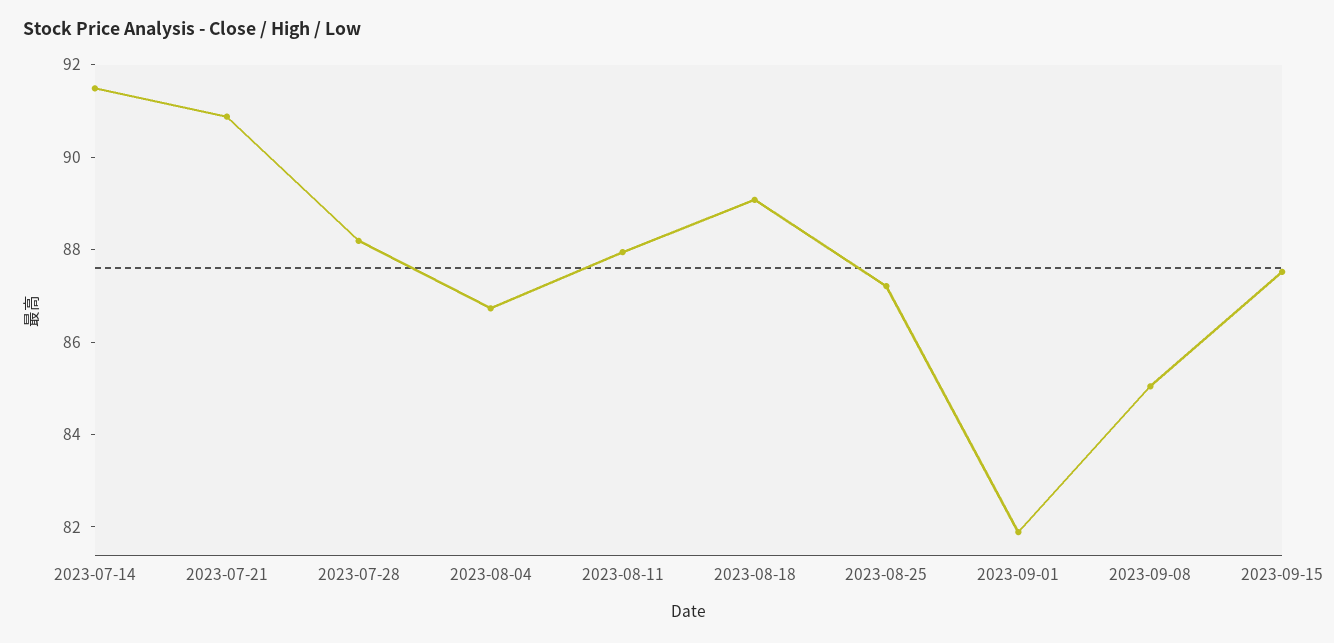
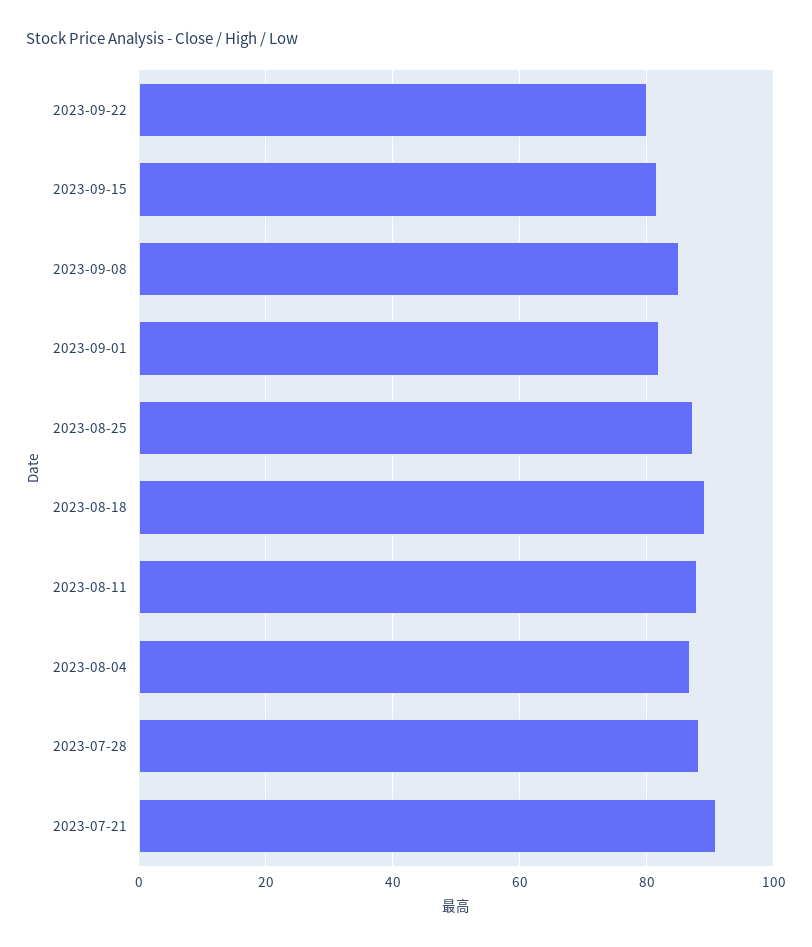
2023-07-14: 91.5 -> none
2023-09-15: 87.5 -> 82
2023-09-22: none -> 80

